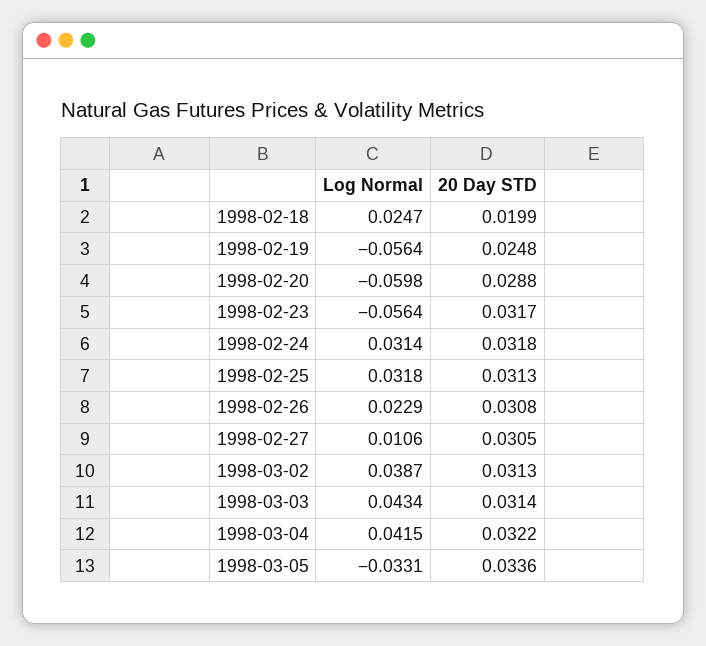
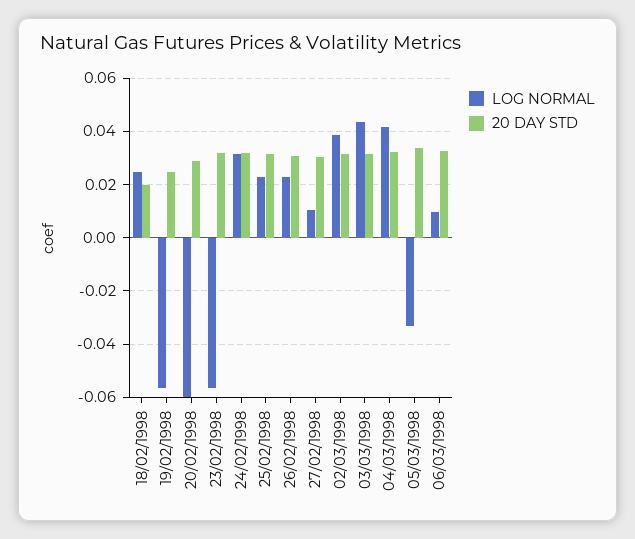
Log Normal, 1998-02-25: 0.0318 -> 0.0225
Log Normal, 06/03/1998: none -> 0.01
20 Day STD, 06/03/1998: none -> 0.0325

